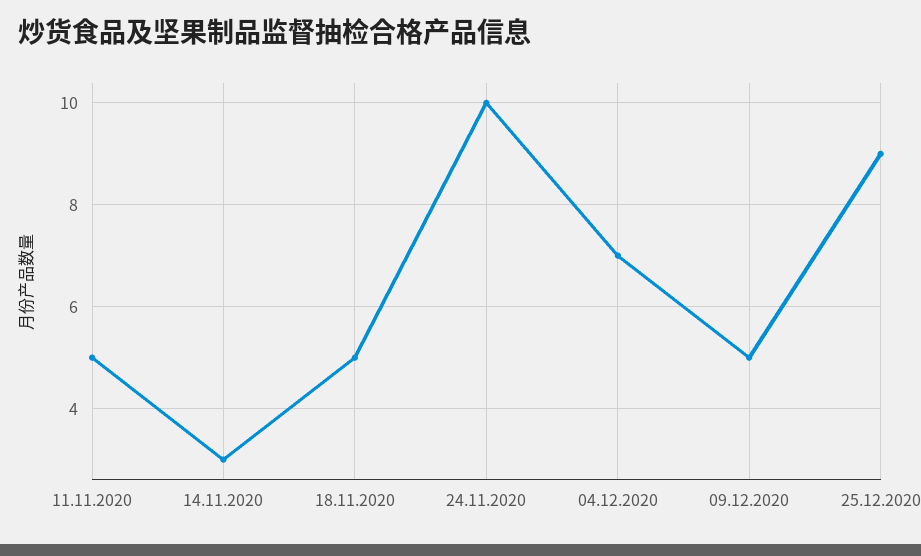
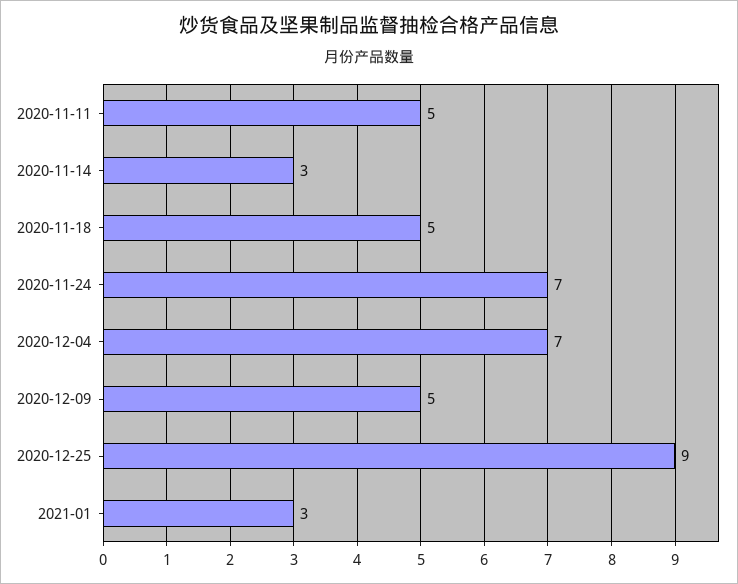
24.11.2020: 10 -> 7
2021-01: none -> 3

